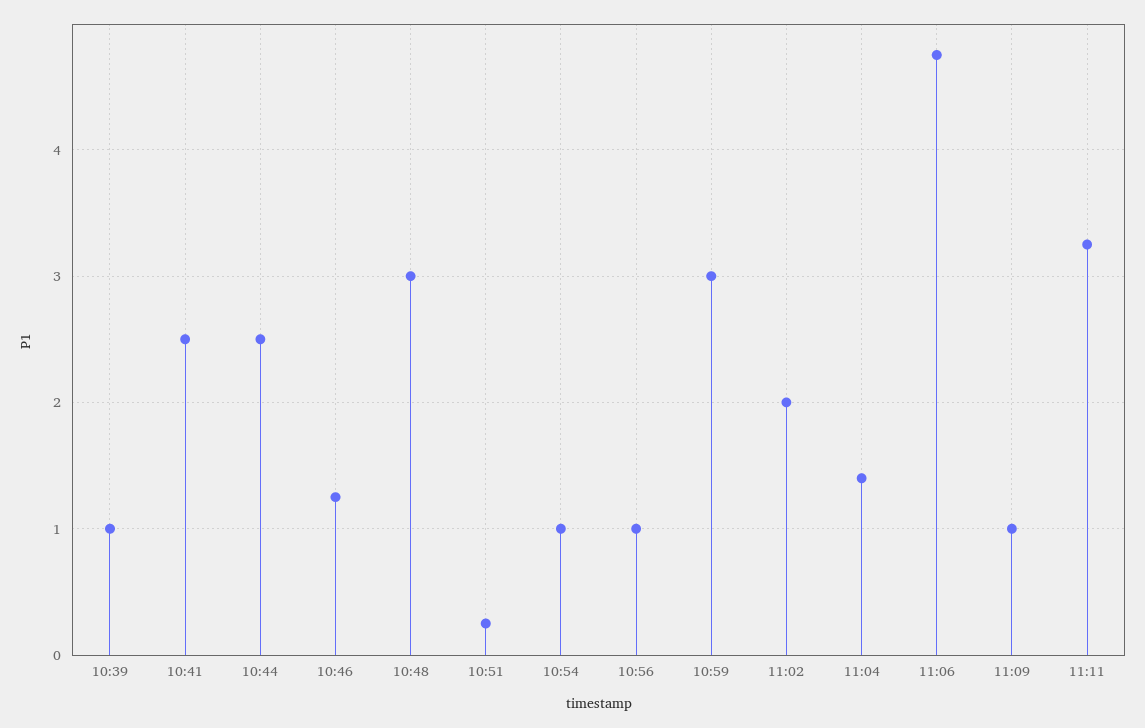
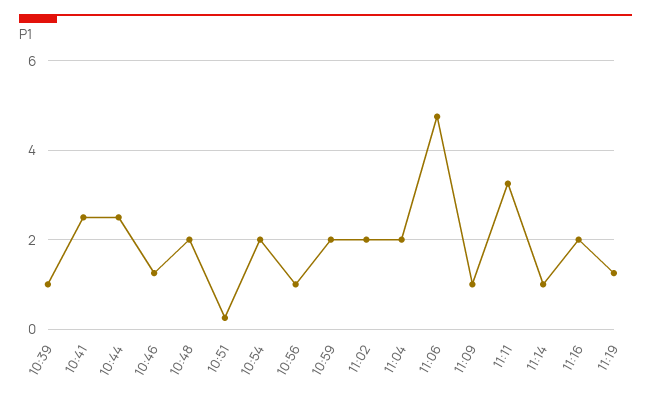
10:48: 3 -> 2
10:54: 1 -> 2
10:59: 3 -> 2
11:04: 1.4 -> 2
11:14: none -> 1
11:16: none -> 2
11:19: none -> 1.2

